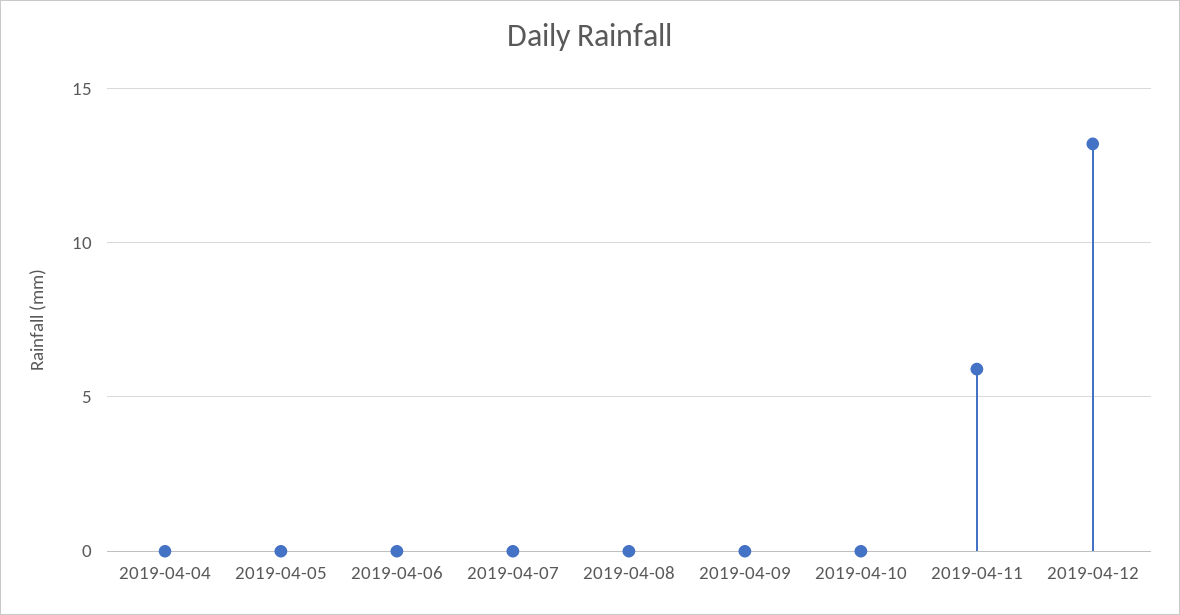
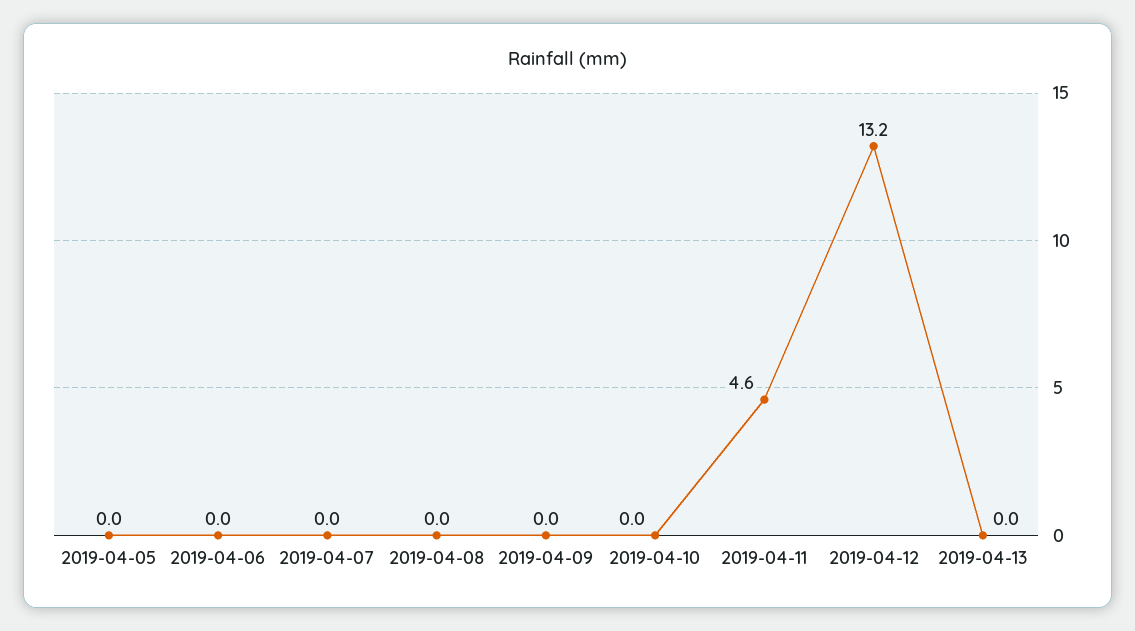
2019-04-04: 0 -> none
2019-04-11: 6 -> 4.6
2019-04-13: none -> 0

